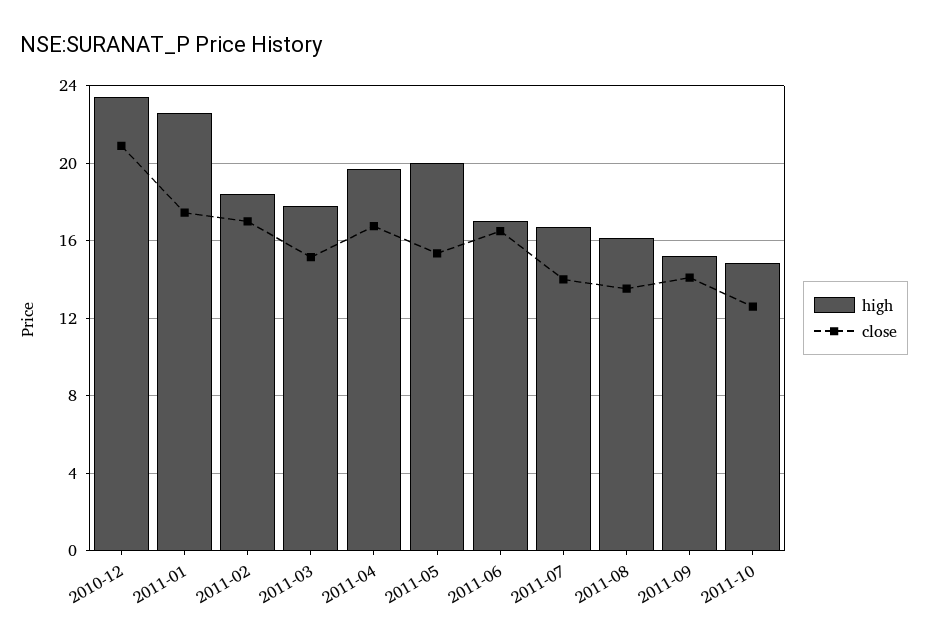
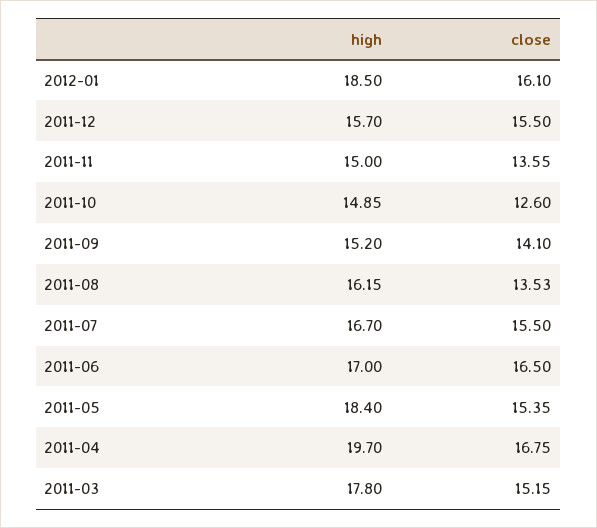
high, 2010-12: 23.5 -> none
close, 2010-12: 21 -> none
high, 2011-01: 22.5 -> none
close, 2011-01: 17.5 -> none
high, 2011-02: 18.5 -> none
close, 2011-02: 17 -> none
high, 2011-05: 20 -> 18.4
close, 2011-07: 14 -> 15.5
high, 2012-01: none -> 18.5
close, 2012-01: none -> 16.1
high, 2011-12: none -> 15.7
close, 2011-12: none -> 15.5
high, 2011-11: none -> 15
close, 2011-11: none -> 13.55

